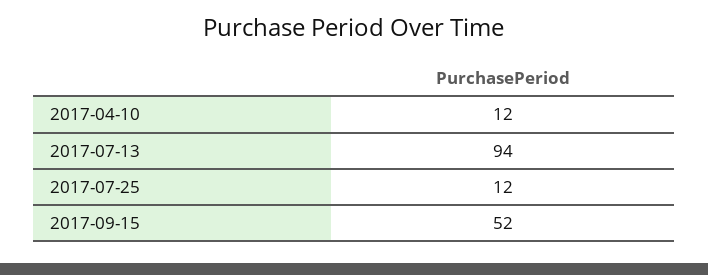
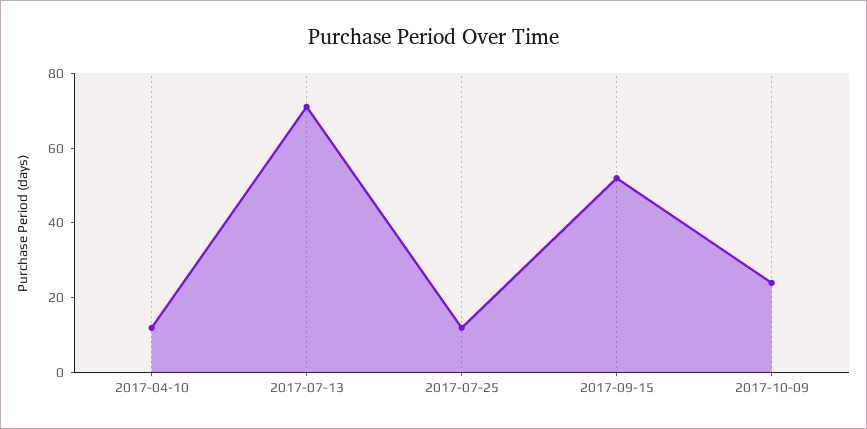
2017-07-13: 94 -> 70
2017-10-09: none -> 25

